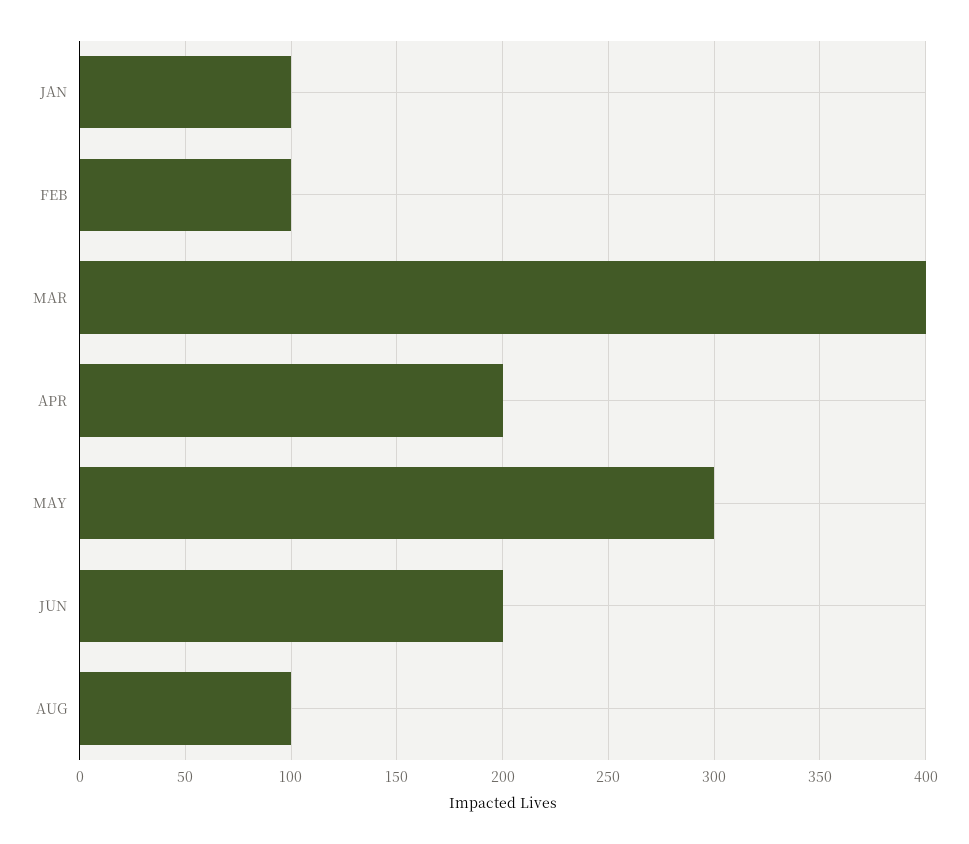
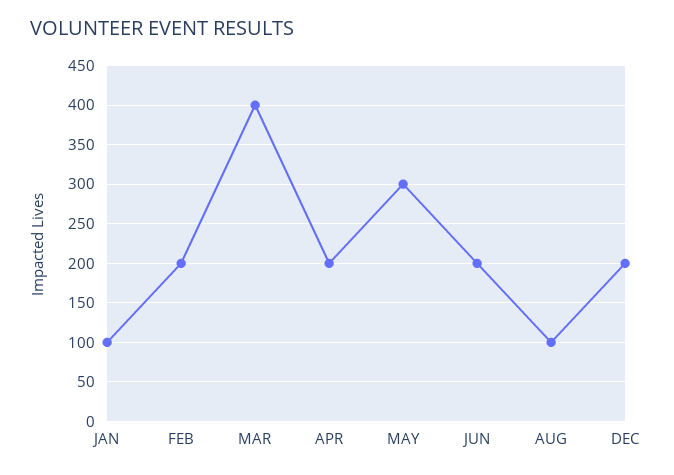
FEB: 100 -> 200
DEC: none -> 200

